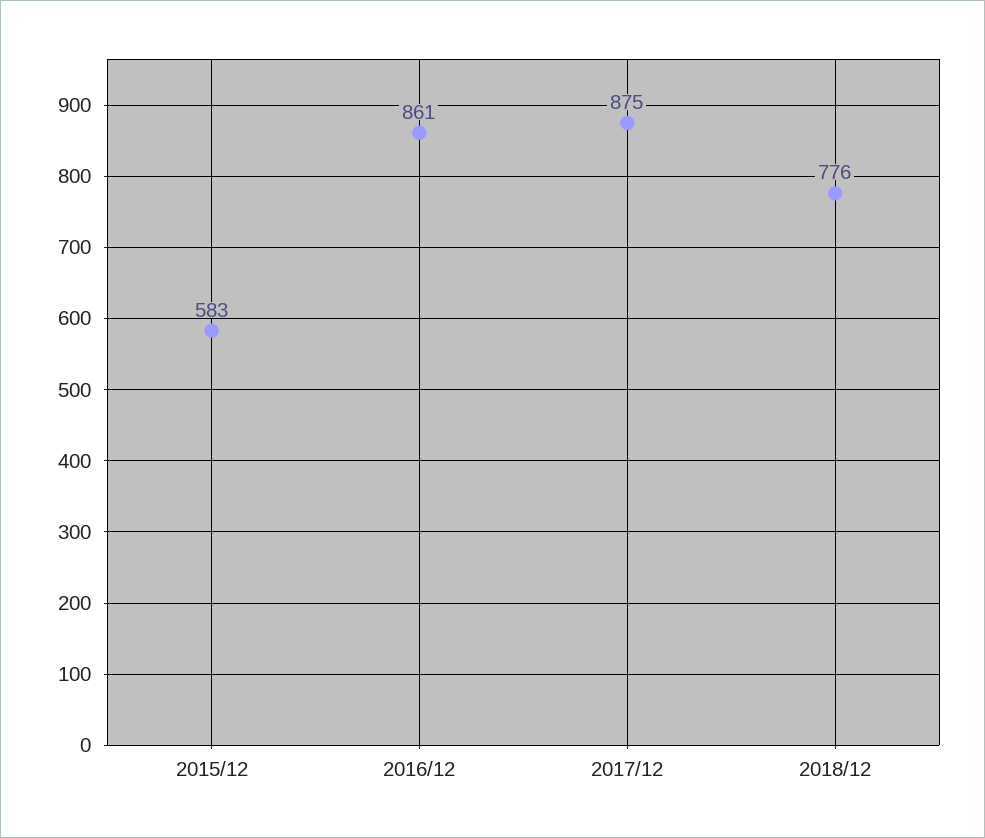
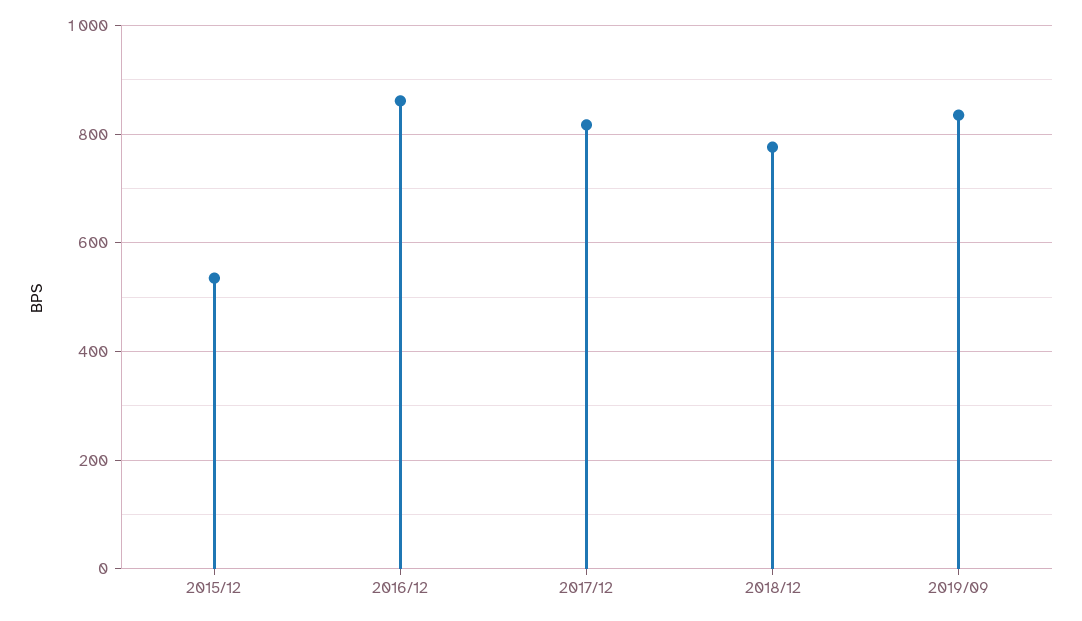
2015/12: 583 -> 540
2017/12: 875 -> 820
2019/09: none -> 840

